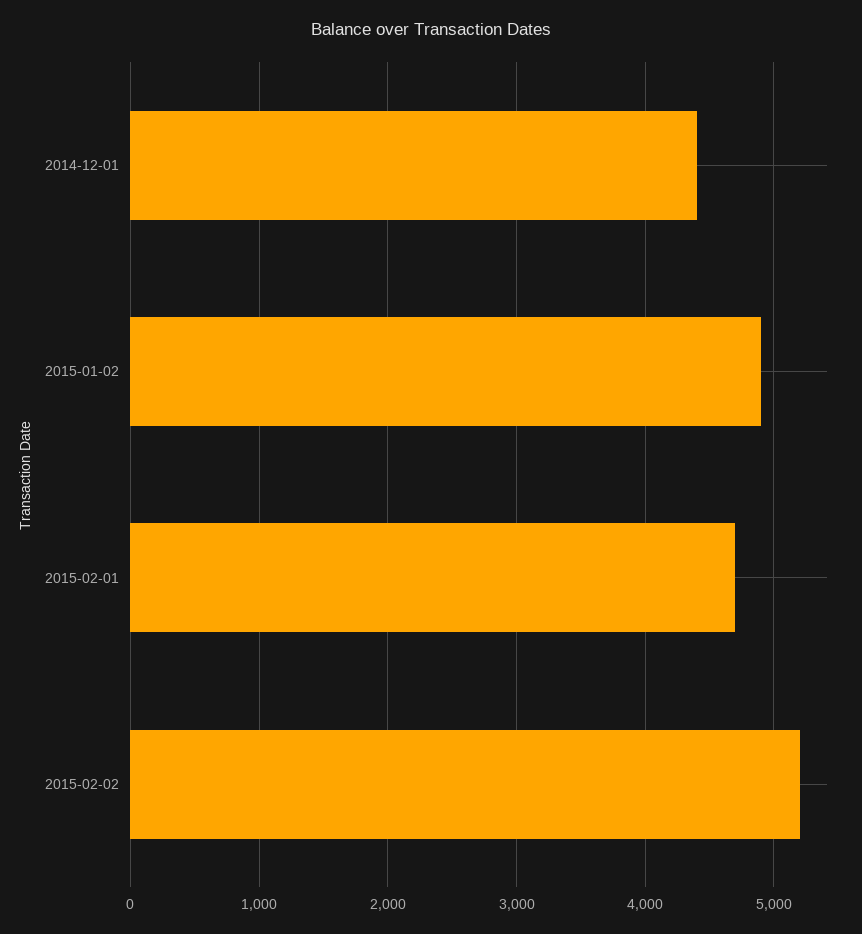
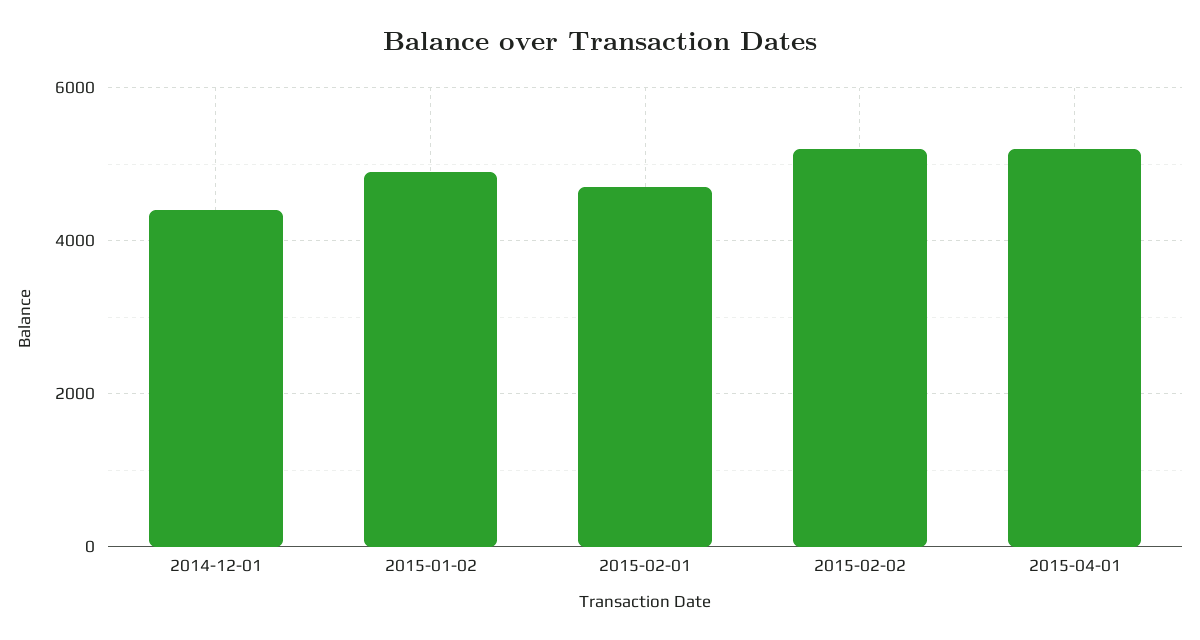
2015-04-01: none -> 5200

